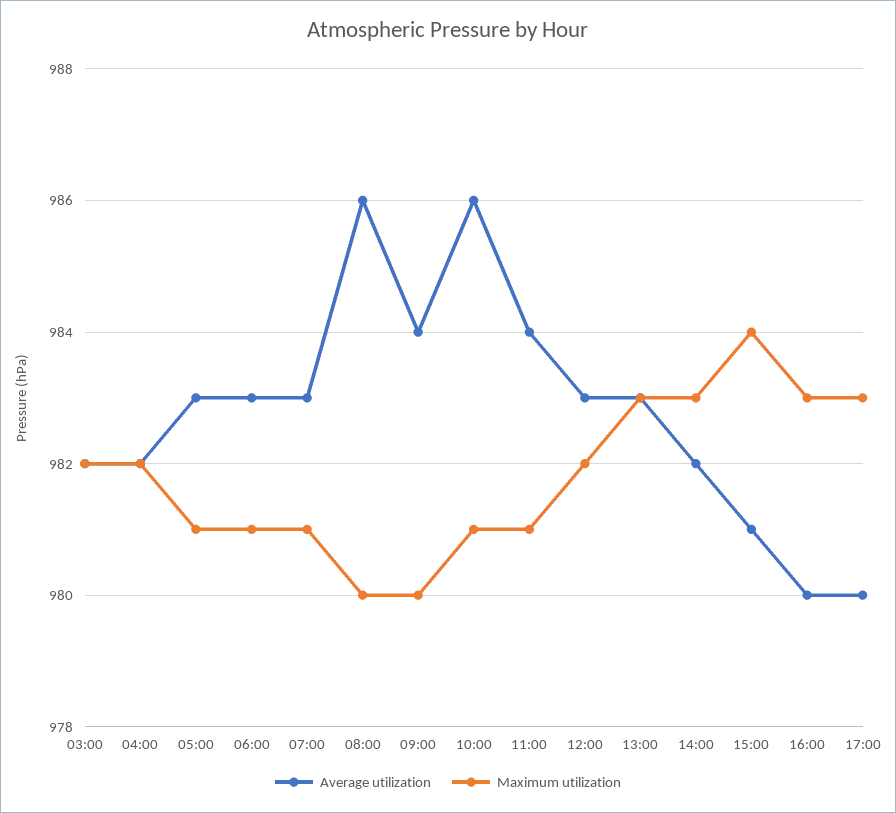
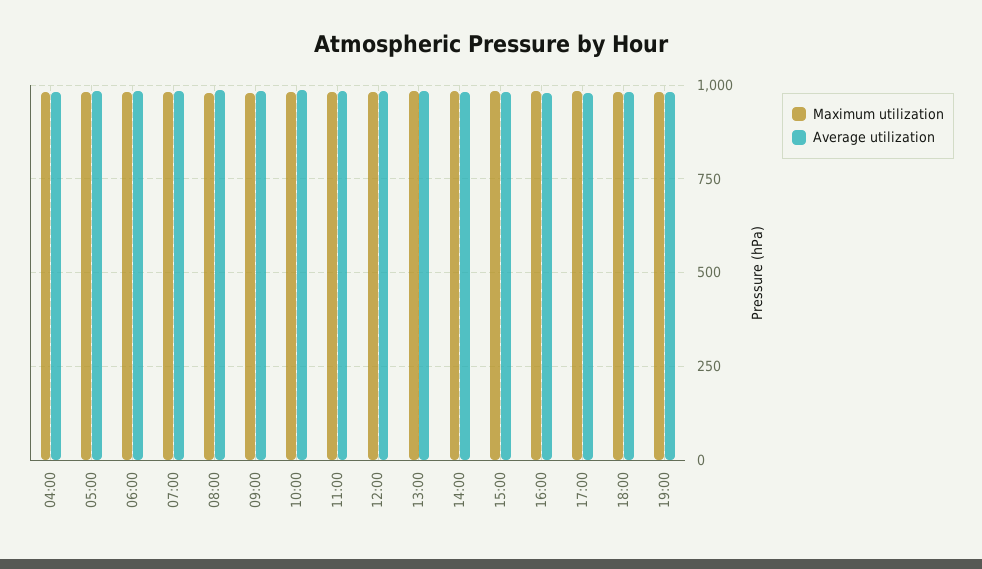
Average utilization, 03:00: 982 -> none
Maximum utilization, 03:00: 982 -> none
Maximum utilization, 18:00: none -> 975
Average utilization, 18:00: none -> 975
Maximum utilization, 19:00: none -> 975
Average utilization, 19:00: none -> 975

